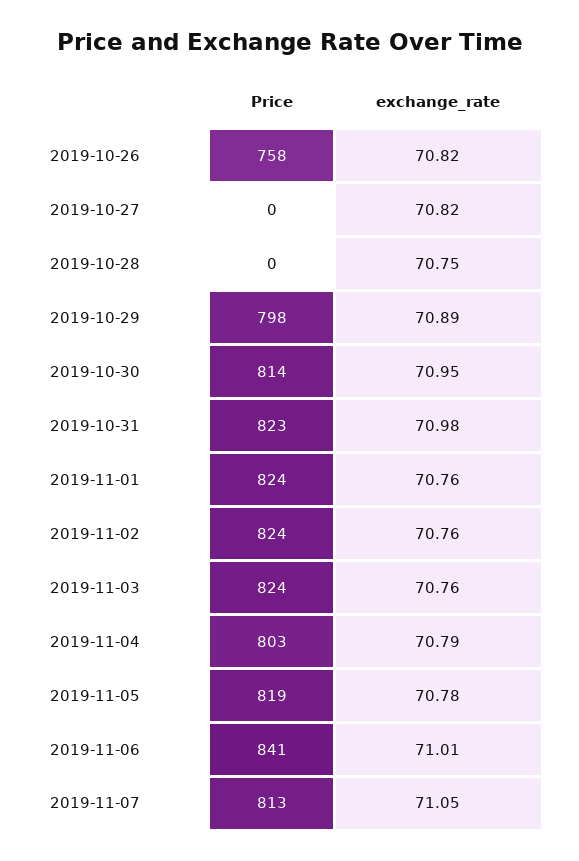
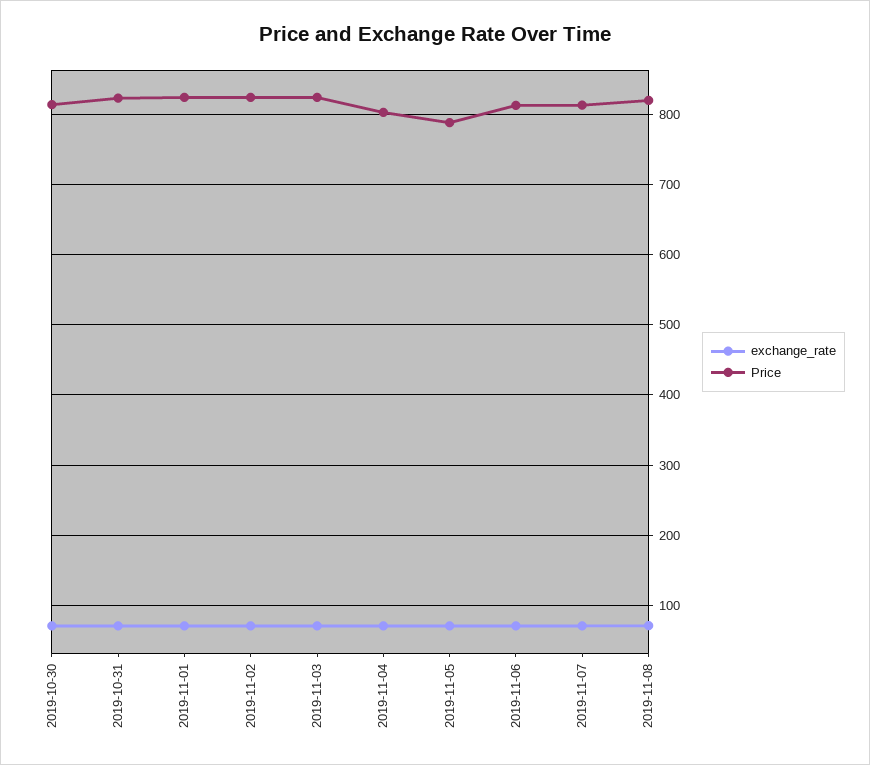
Price, 2019-10-26: 758 -> none
exchange_rate, 2019-10-26: 70.82 -> none
Price, 2019-10-27: 0 -> none
exchange_rate, 2019-10-27: 70.82 -> none
Price, 2019-10-28: 0 -> none
exchange_rate, 2019-10-28: 70.75 -> none
Price, 2019-10-29: 798 -> none
exchange_rate, 2019-10-29: 70.89 -> none
Price, 2019-11-05: 819 -> 790
Price, 2019-11-06: 841 -> 810
exchange_rate, 2019-11-08: none -> 70
Price, 2019-11-08: none -> 820

